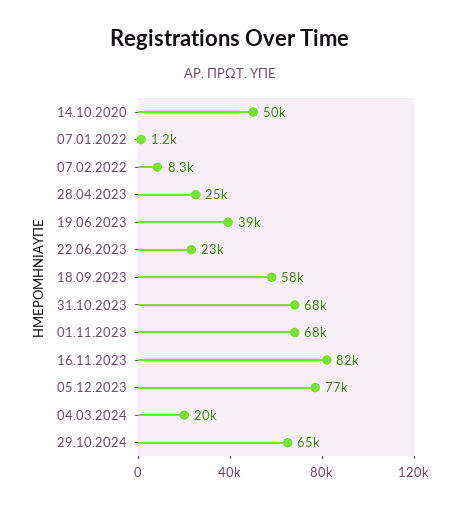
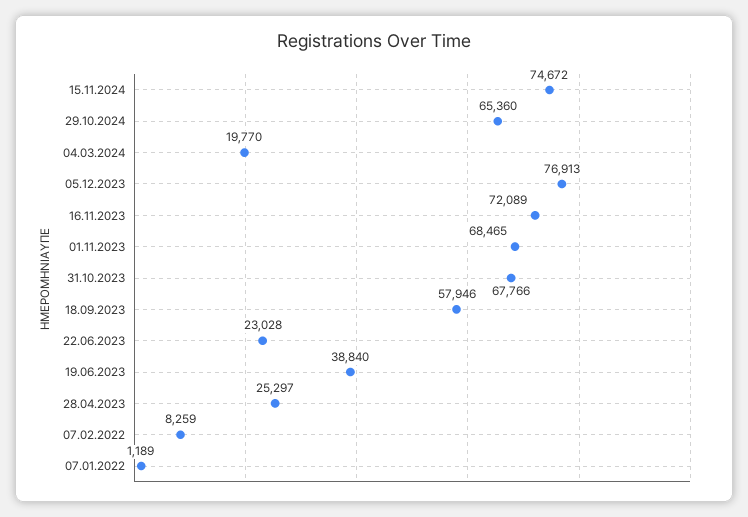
14.10.2020: 50000 -> none
16.11.2023: 82000 -> 72089
15.11.2024: none -> 74672

